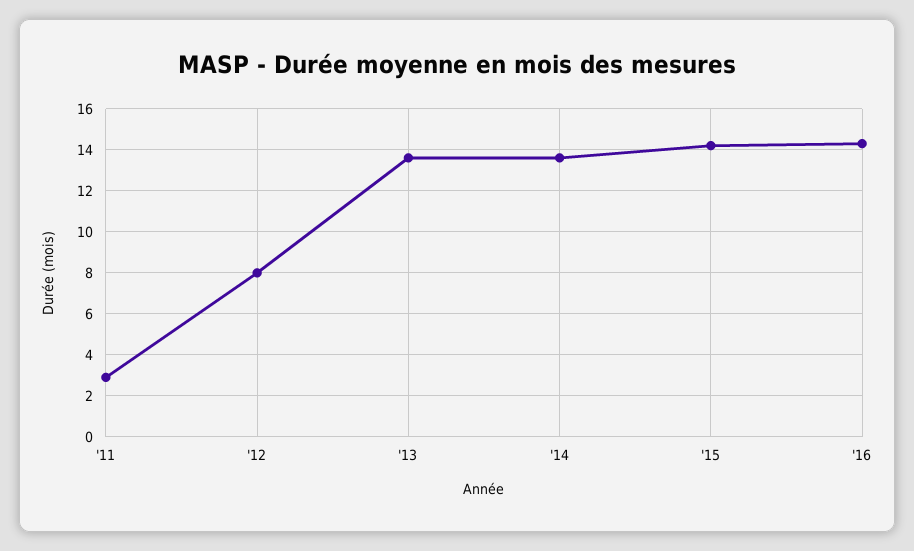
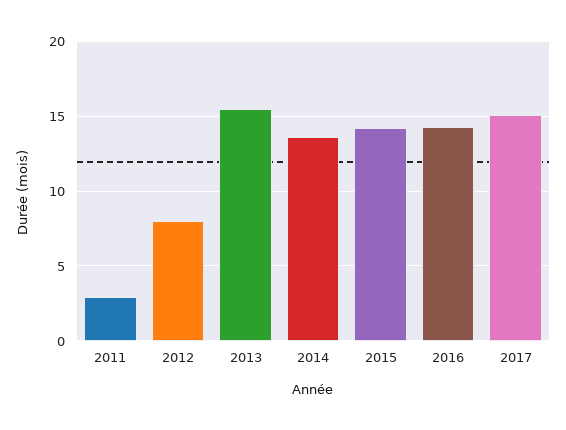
'13: 13.5 -> 15.5
2017: none -> 15

